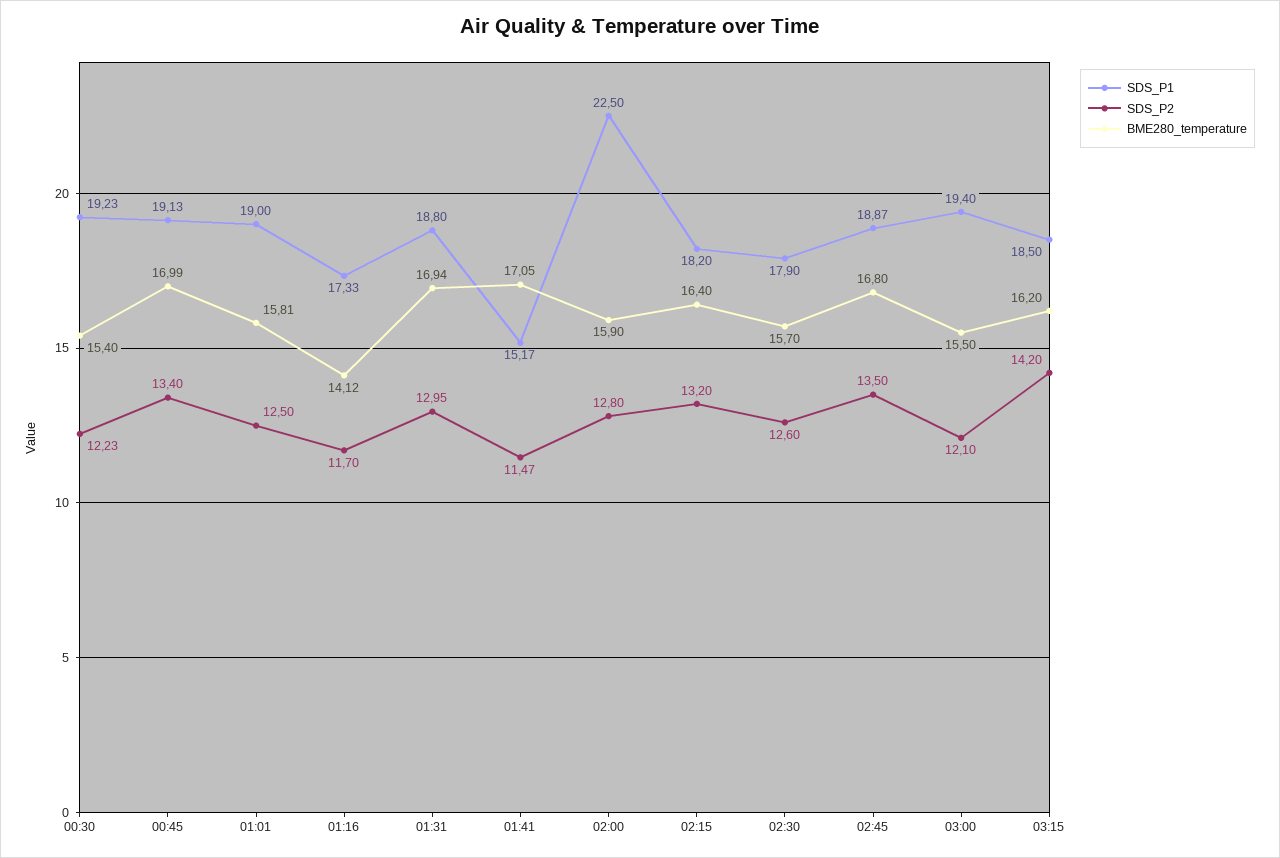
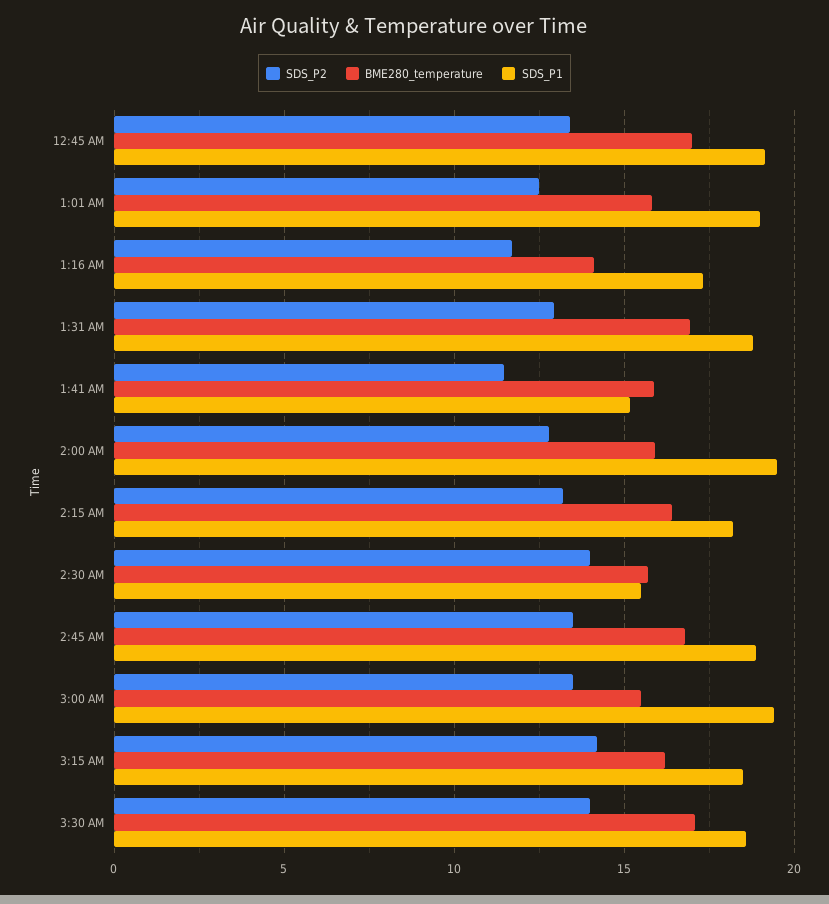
SDS_P1, 00:30: 19.23 -> none
SDS_P2, 00:30: 12.23 -> none
BME280_temperature, 00:30: 15.4 -> none
BME280_temperature, 01:41: 17.05 -> 16
SDS_P1, 02:00: 22.5 -> 19.5
SDS_P1, 02:30: 17.9 -> 15.5
SDS_P2, 02:30: 12.6 -> 14
SDS_P2, 03:00: 12.1 -> 13.5
SDS_P2, 3:30 AM: none -> 14
BME280_temperature, 3:30 AM: none -> 17
SDS_P1, 3:30 AM: none -> 18.5

